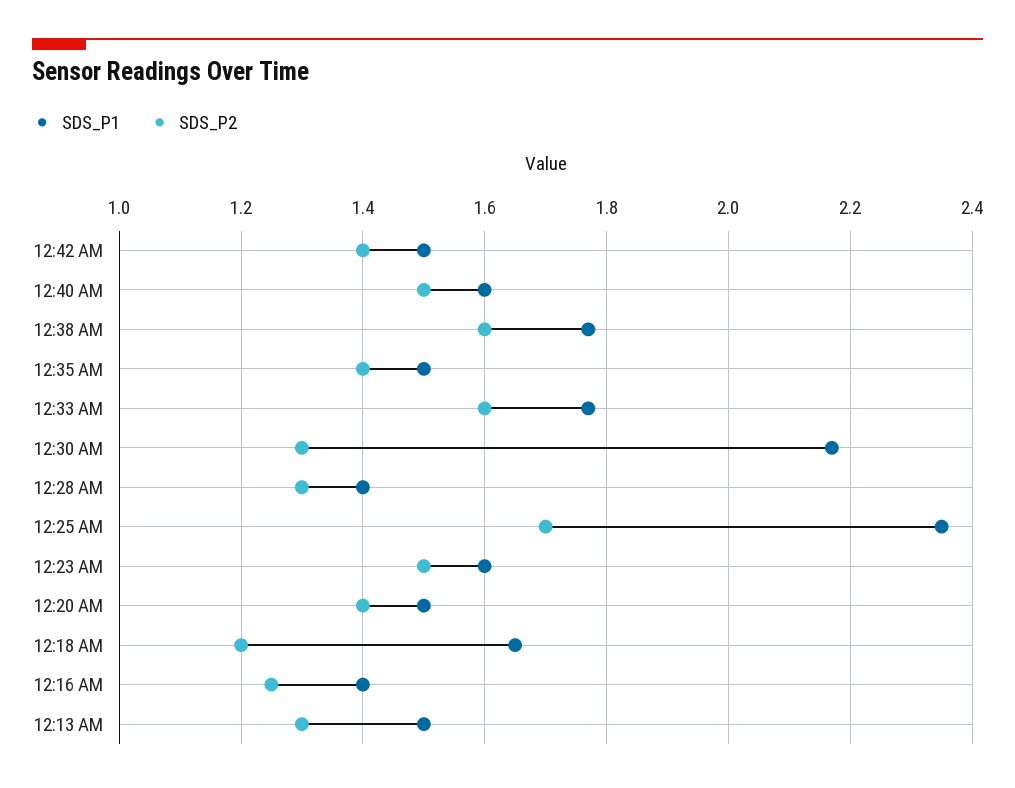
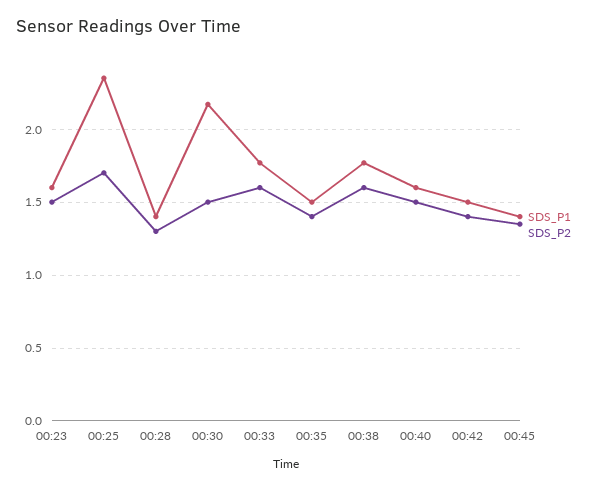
SDS_P2, 12:30 AM: 1.3 -> 1.5
SDS_P1, 12:20 AM: 1.5 -> none
SDS_P2, 12:20 AM: 1.4 -> none
SDS_P1, 12:18 AM: 1.65 -> none
SDS_P2, 12:18 AM: 1.2 -> none
SDS_P1, 12:16 AM: 1.4 -> none
SDS_P2, 12:16 AM: 1.25 -> none
SDS_P1, 12:13 AM: 1.5 -> none
SDS_P2, 12:13 AM: 1.3 -> none
SDS_P1, 00:45: none -> 1.4
SDS_P2, 00:45: none -> 1.35

